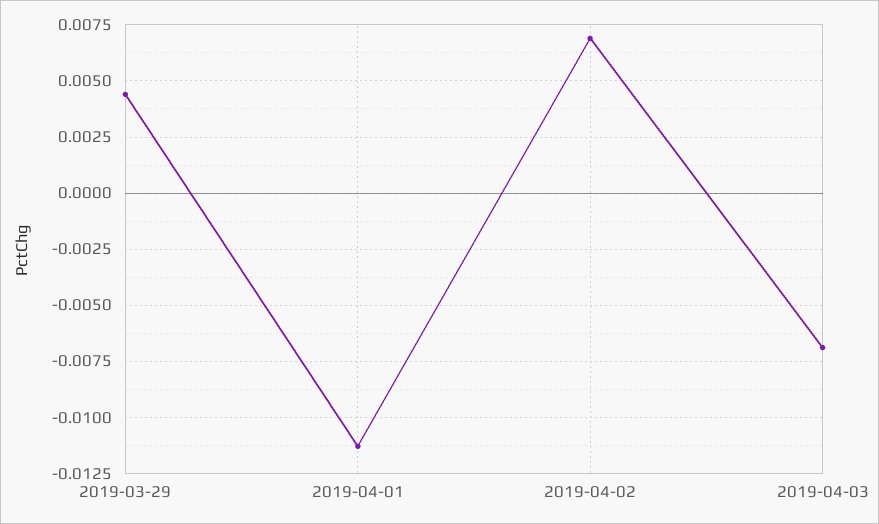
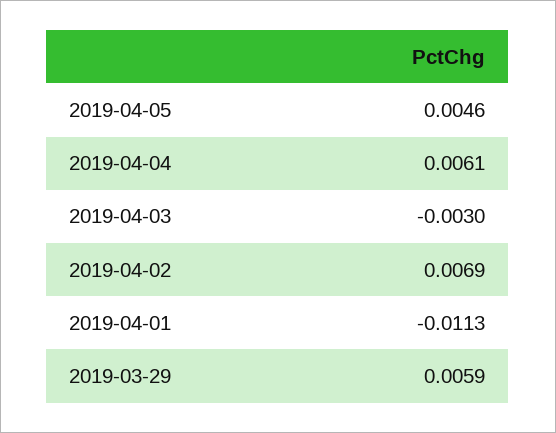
2019-03-29: 0.0045 -> 0.0059
2019-04-03: -0.007 -> -0.003
2019-04-05: none -> 0.0046
2019-04-04: none -> 0.0061

